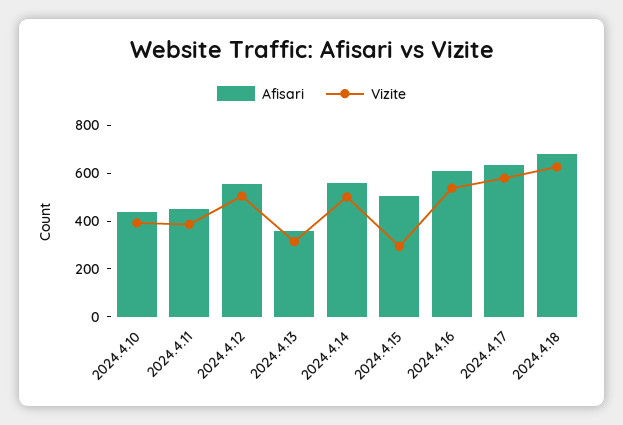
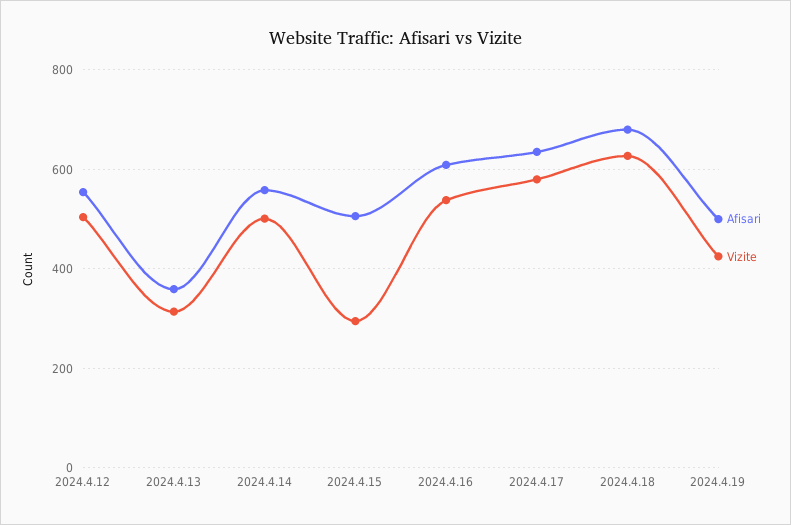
Afisari, 2024.4.10: 450 -> none
Vizite, 2024.4.10: 400 -> none
Afisari, 2024.4.11: 450 -> none
Vizite, 2024.4.11: 400 -> none
Afisari, 2024.4.19: none -> 500
Vizite, 2024.4.19: none -> 420

